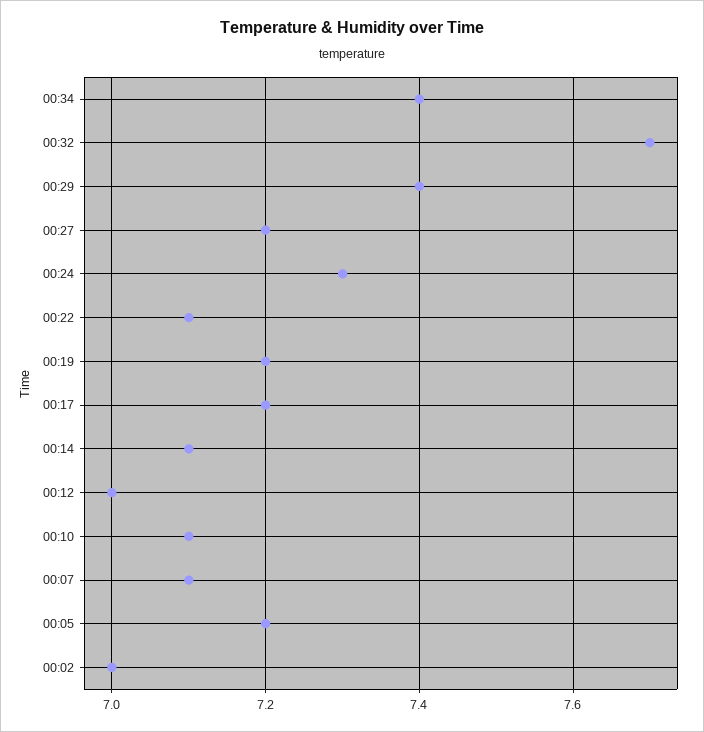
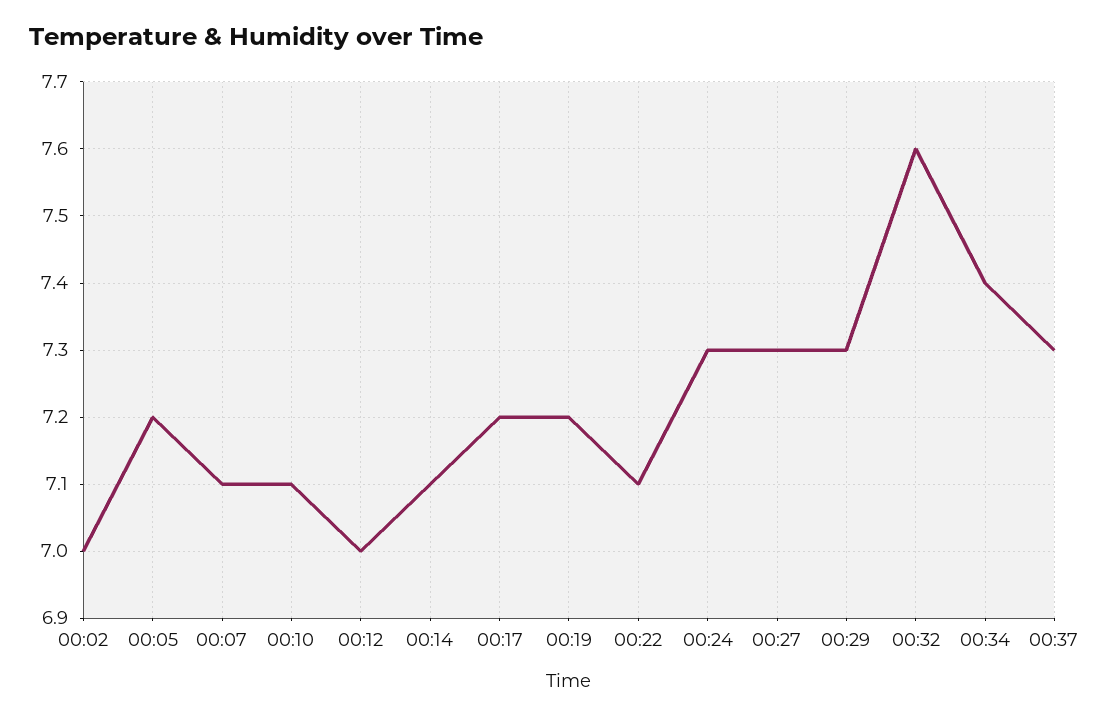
00:32: 7.7 -> 7.6
00:29: 7.4 -> 7.3
00:27: 7.2 -> 7.3
00:37: none -> 7.3

